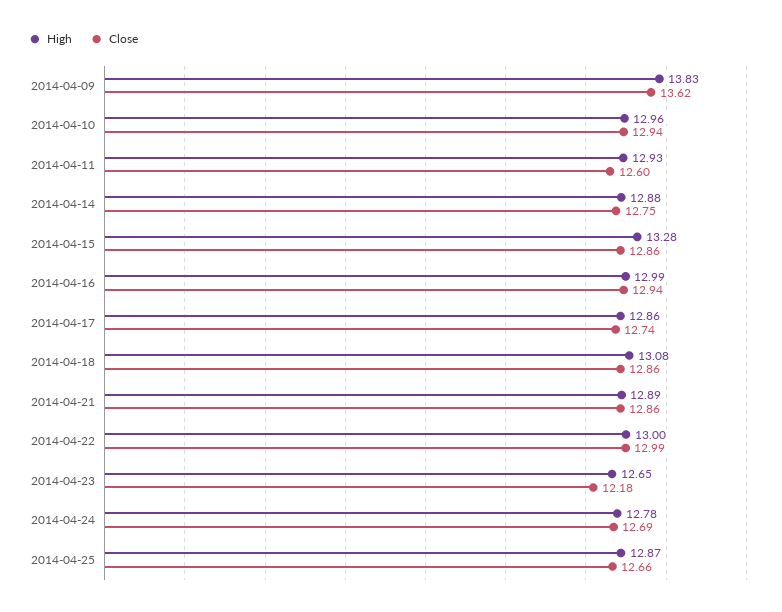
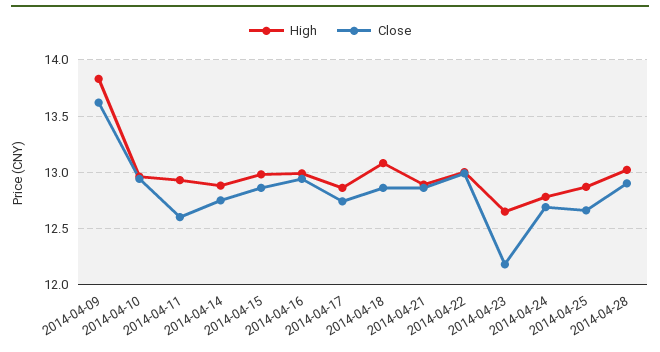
High, 2014-04-15: 13.28 -> 13
High, 2014-04-28: none -> 13
Close, 2014-04-28: none -> 12.9

